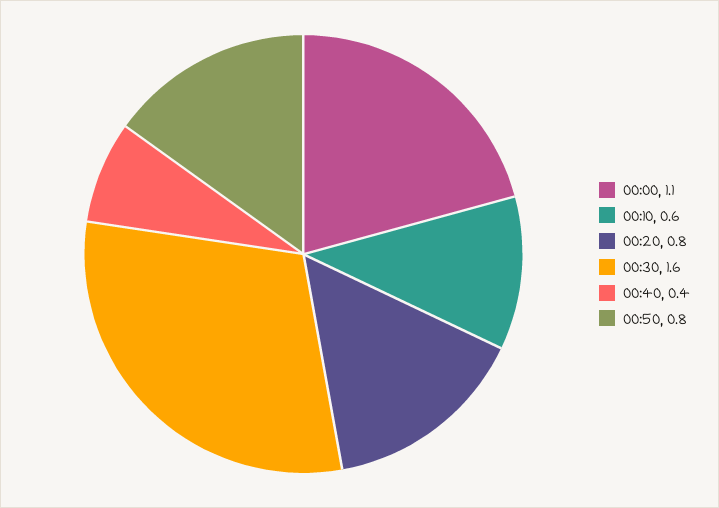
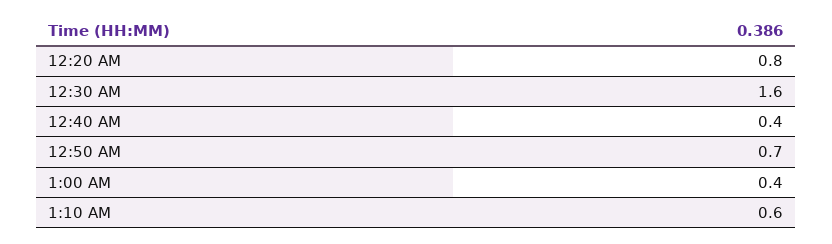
00:00: 1.1 -> none
00:10: 0.6 -> none
00:50: 0.8 -> 0.7
1:00 AM: none -> 0.4
1:10 AM: none -> 0.6

